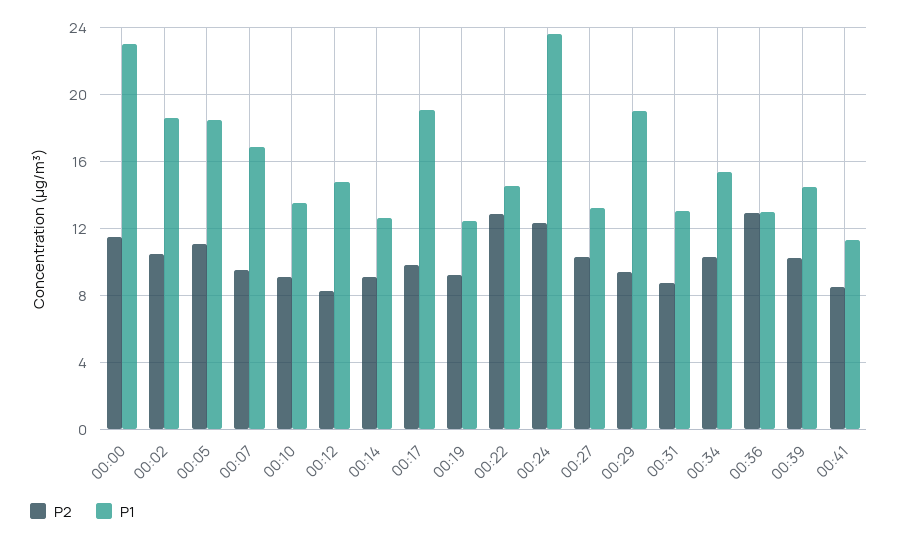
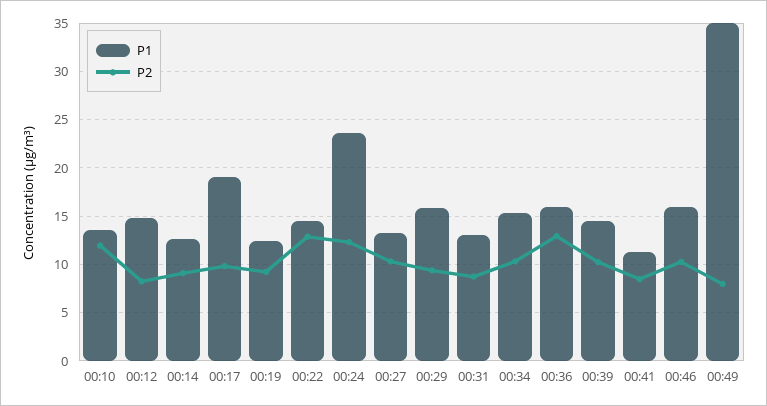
P2, 00:00: 11.5 -> none
P1, 00:00: 23 -> none
P2, 00:02: 10.5 -> none
P1, 00:02: 18.5 -> none
P2, 00:05: 11 -> none
P1, 00:05: 18.5 -> none
P2, 00:07: 9.5 -> none
P1, 00:07: 17 -> none
P2, 00:10: 9 -> 12
P1, 00:29: 19 -> 16
P1, 00:36: 13 -> 16
P1, 00:46: none -> 16
P2, 00:46: none -> 10
P1, 00:49: none -> 35
P2, 00:49: none -> 8

